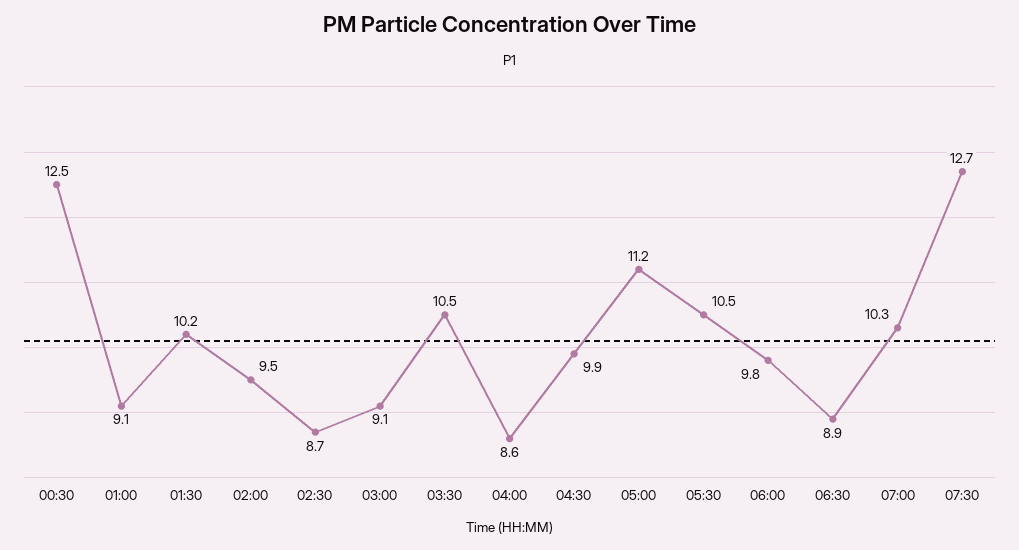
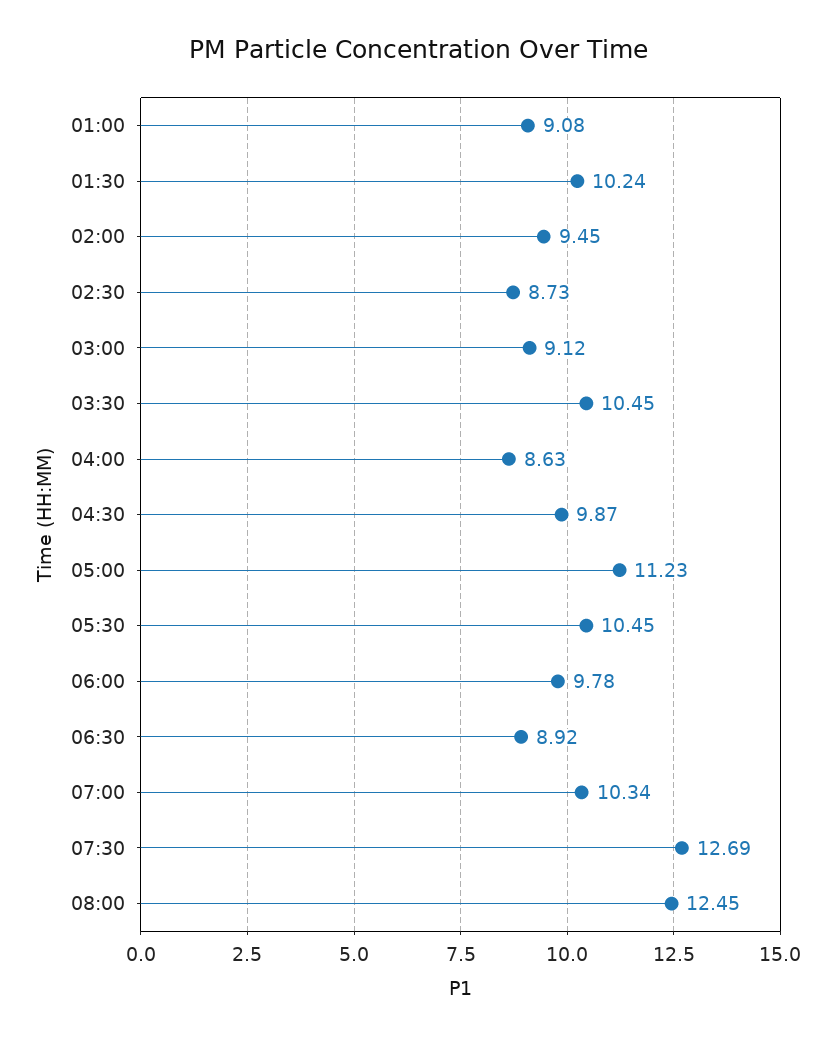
00:30: 12.5 -> none
08:00: none -> 12.45

